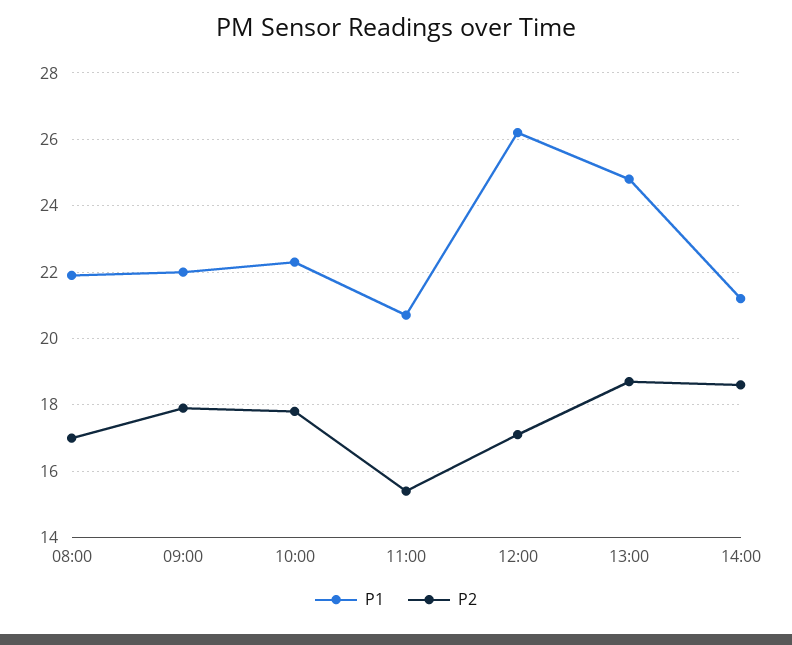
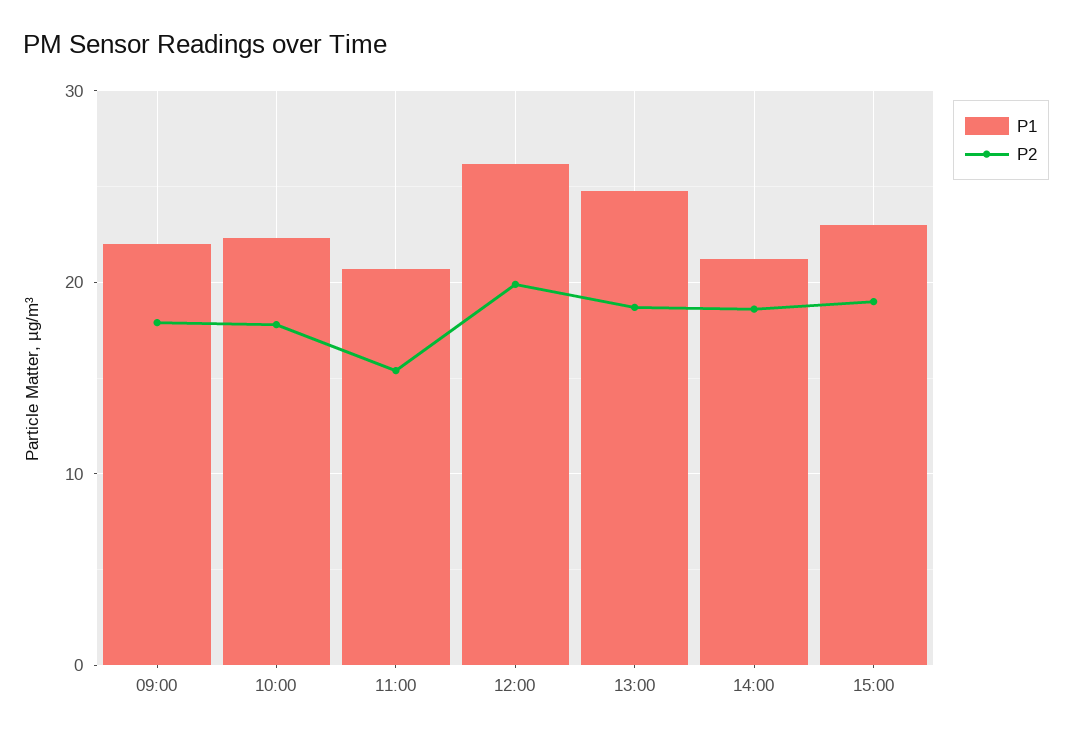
P1, 08:00: 22 -> none
P2, 08:00: 17 -> none
P2, 12:00: 17 -> 20
P1, 15:00: none -> 23
P2, 15:00: none -> 19

